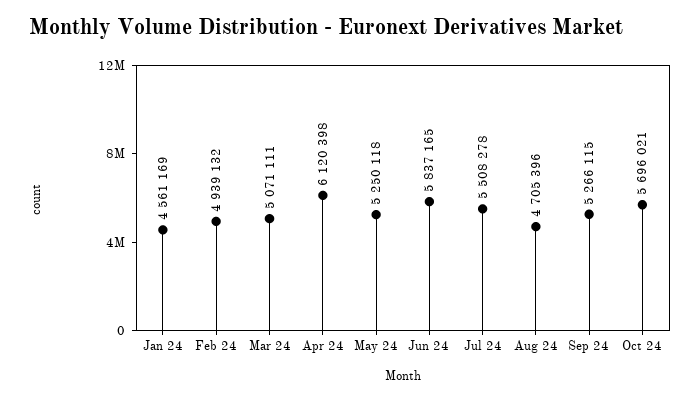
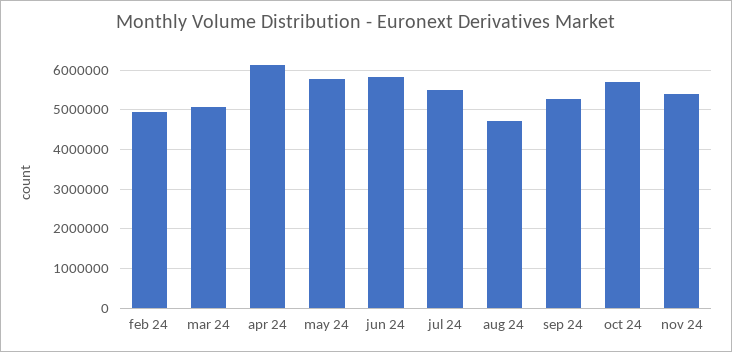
Jan 24: 4561169 -> none
May 24: 5250118 -> 5800000
nov 24: none -> 5400000

